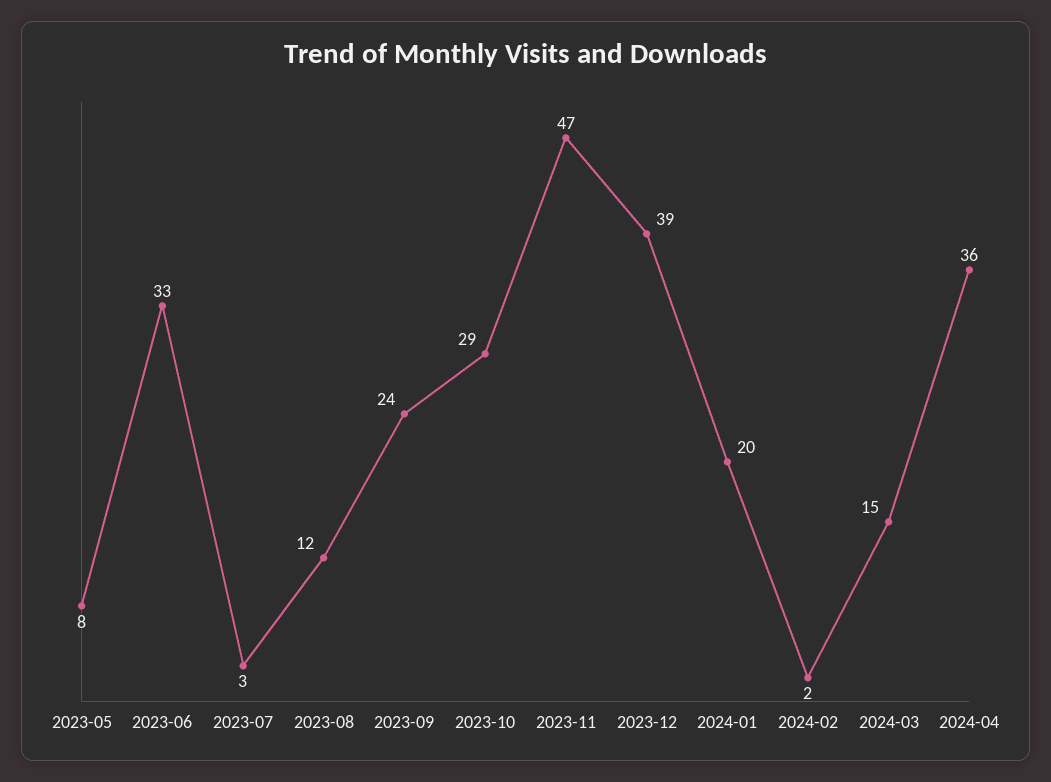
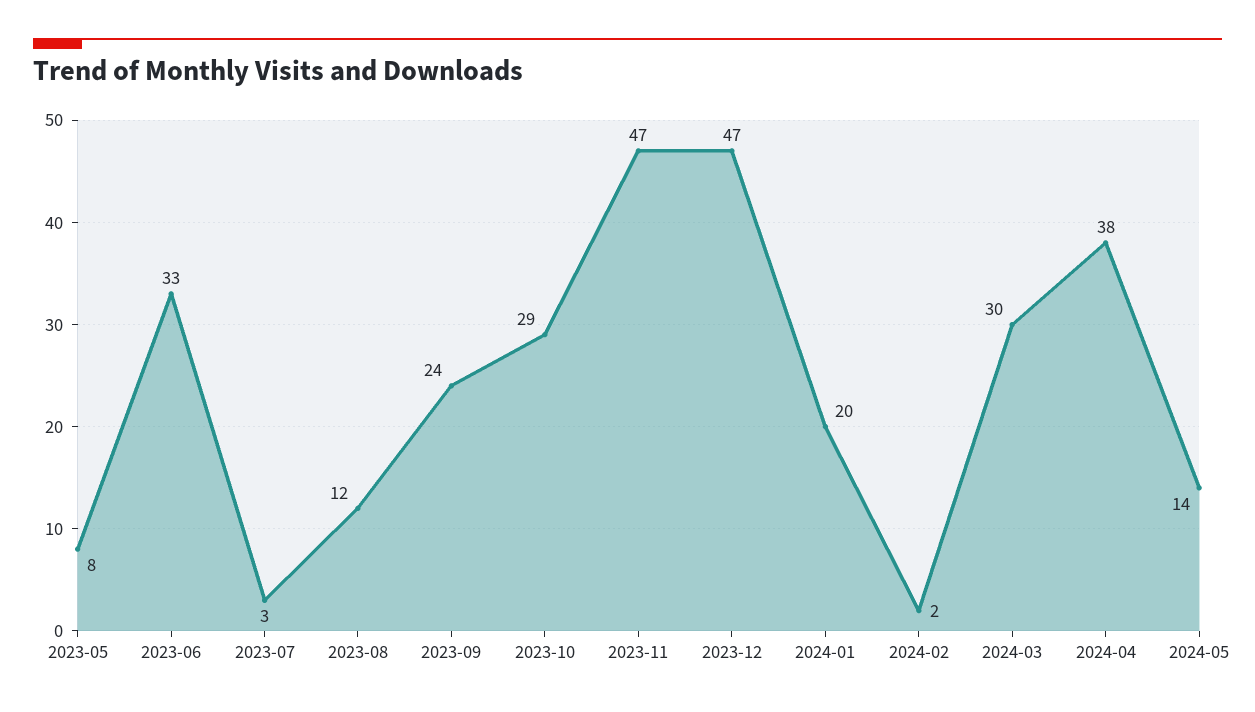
2023-12: 39 -> 47
2024-03: 15 -> 30
2024-04: 36 -> 38
2024-05: none -> 14

